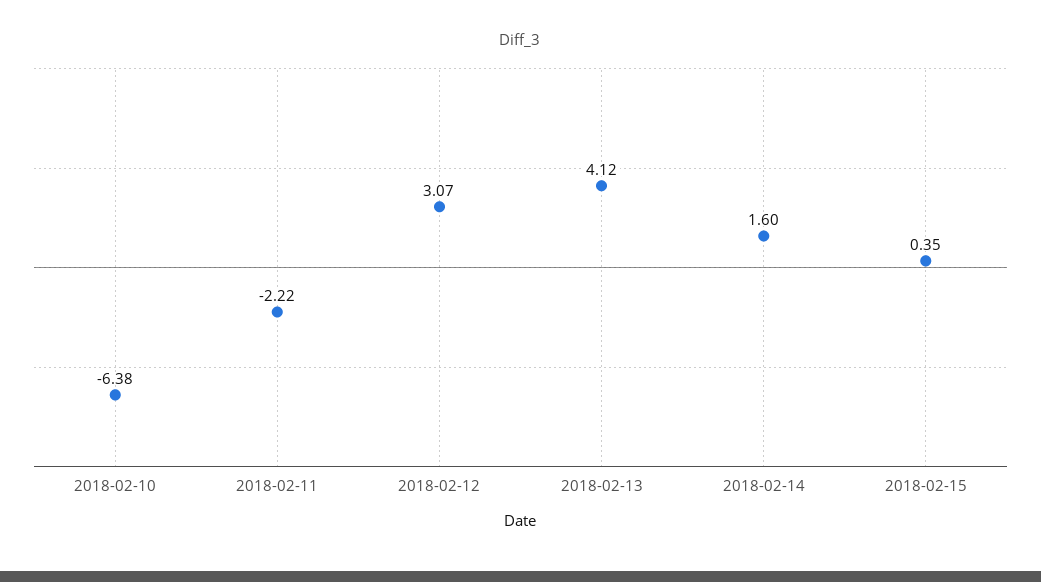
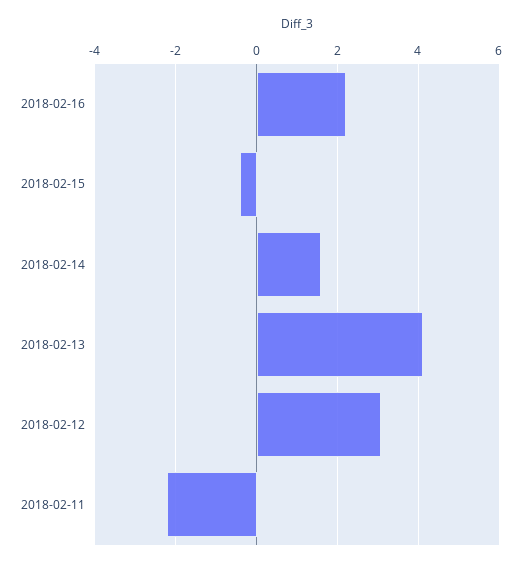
2018-02-10: -6.38 -> none
2018-02-15: 0.35 -> -0.4
2018-02-16: none -> 2.2

